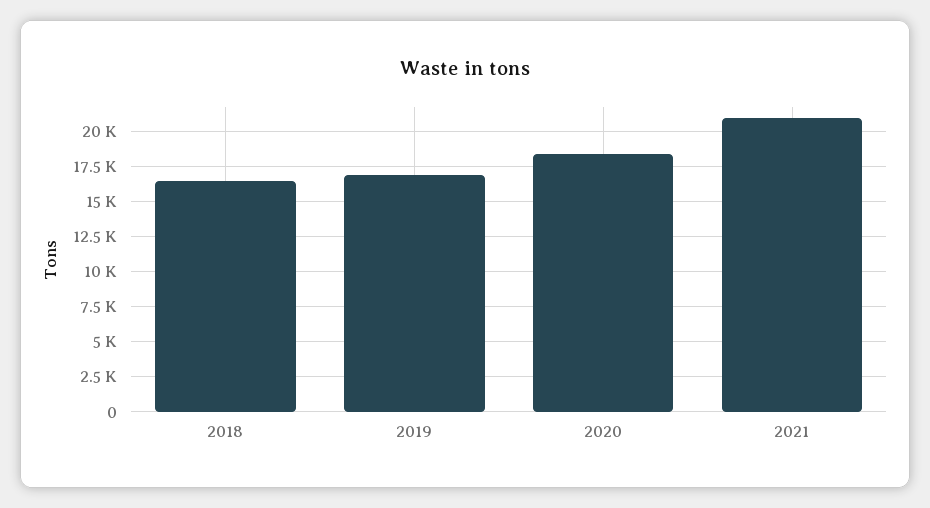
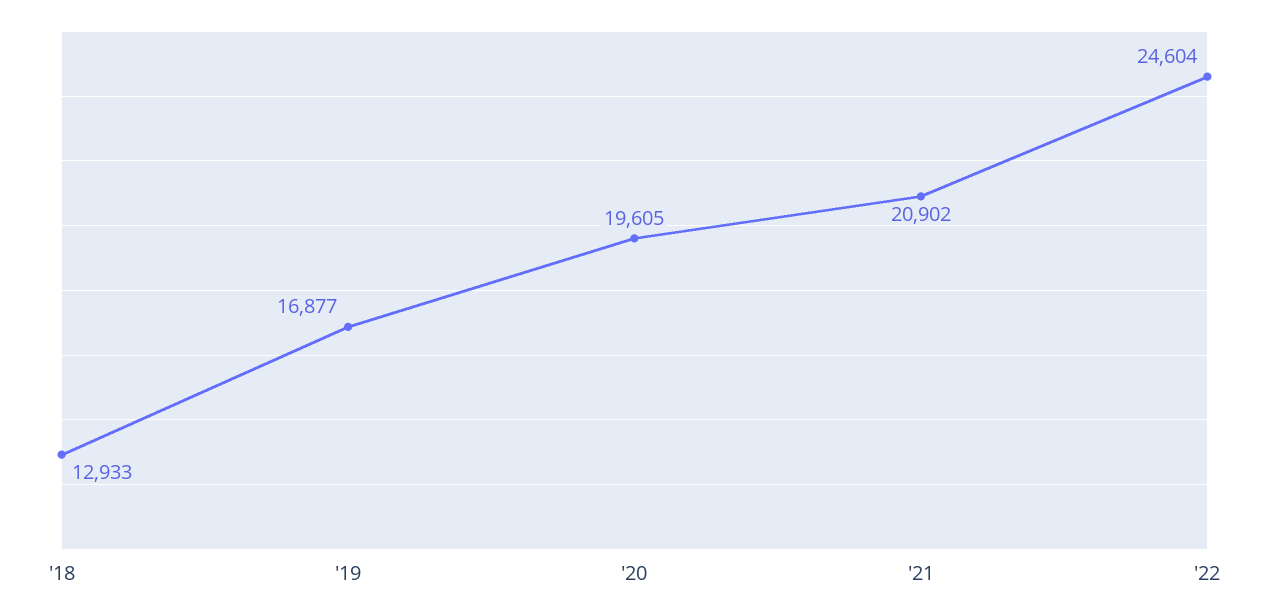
2018: 16500 -> 12933
2020: 18500 -> 19605
'22: none -> 24604

